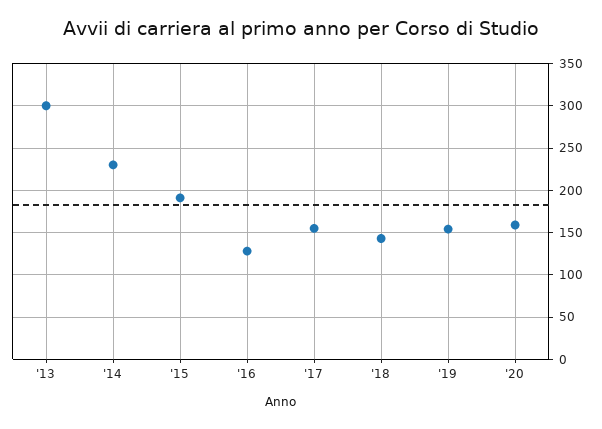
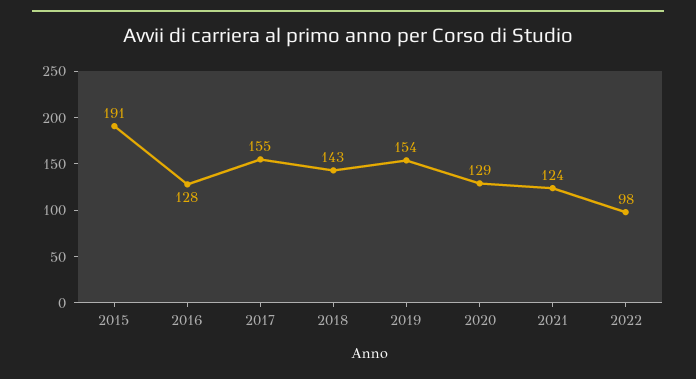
'13: 300 -> none
'14: 230 -> none
'20: 160 -> 129
2021: none -> 124
2022: none -> 98

